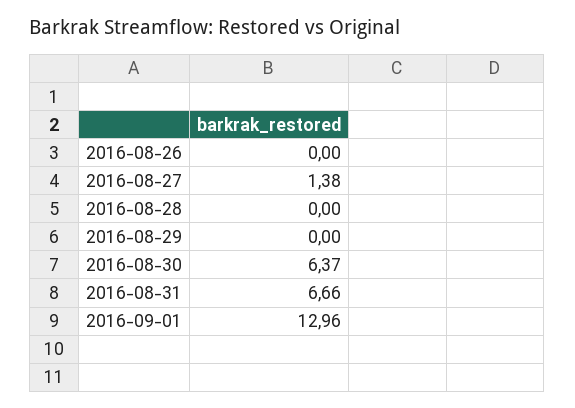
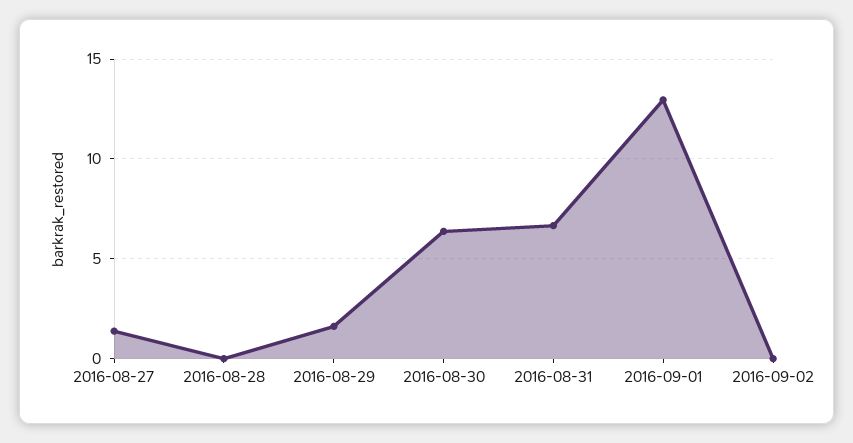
2016-08-26: 0 -> none
2016-08-29: 0 -> 1.5
2016-09-02: none -> 0

